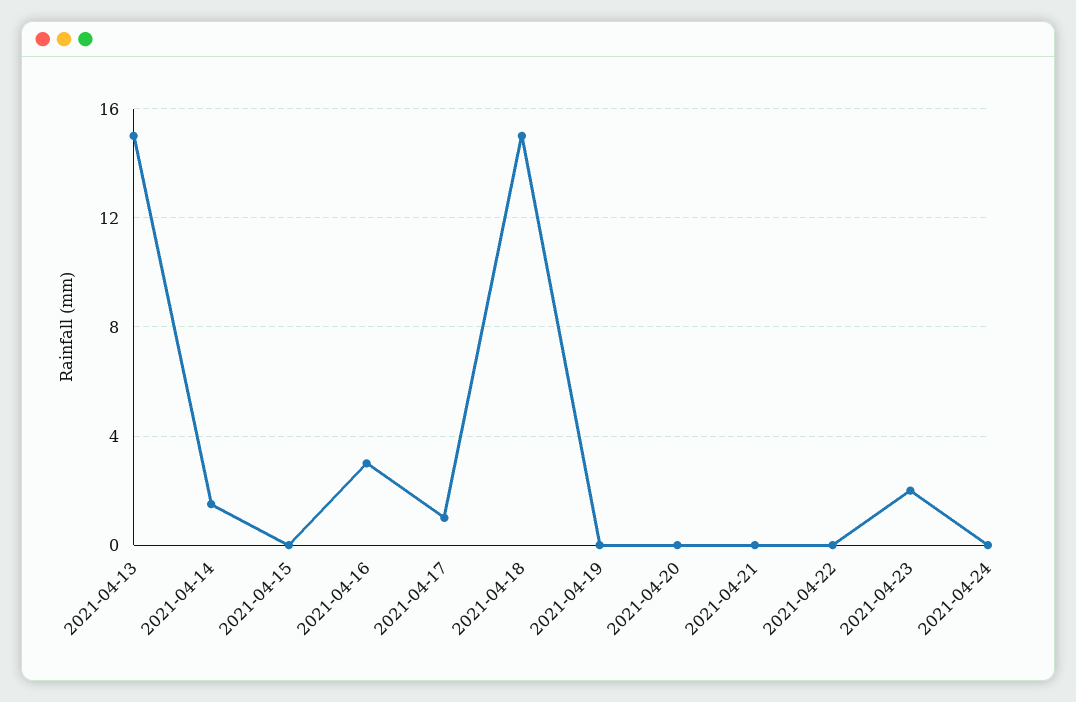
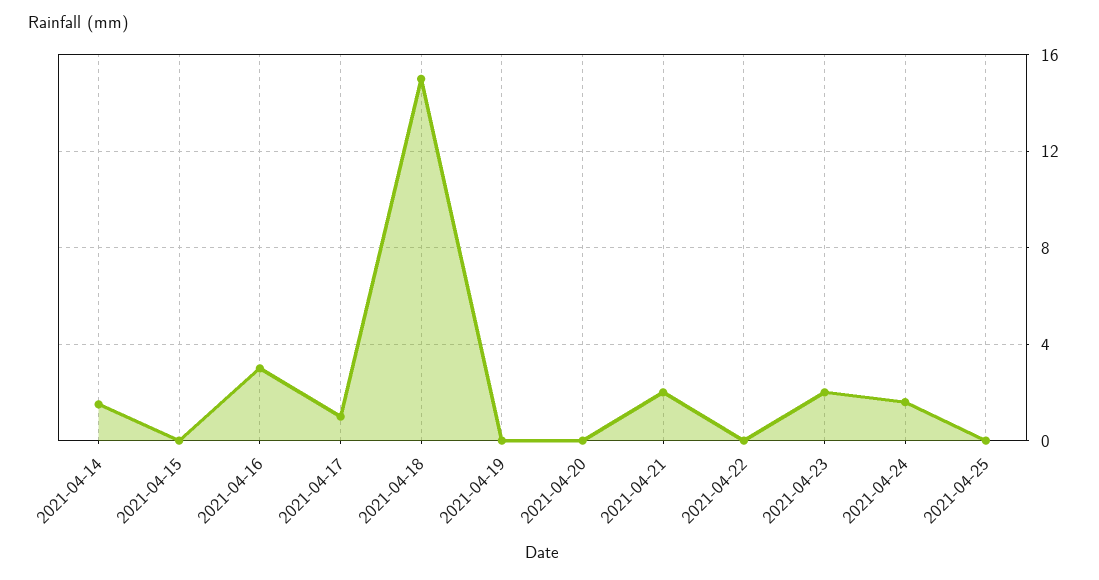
2021-04-13: 15 -> none
2021-04-21: 0 -> 2
2021-04-24: 0 -> 1.5
2021-04-25: none -> 0

